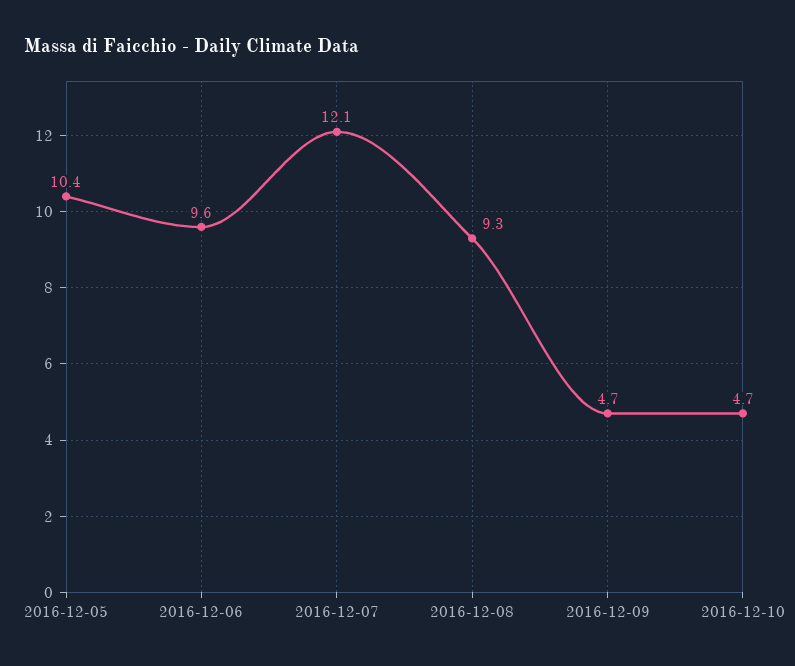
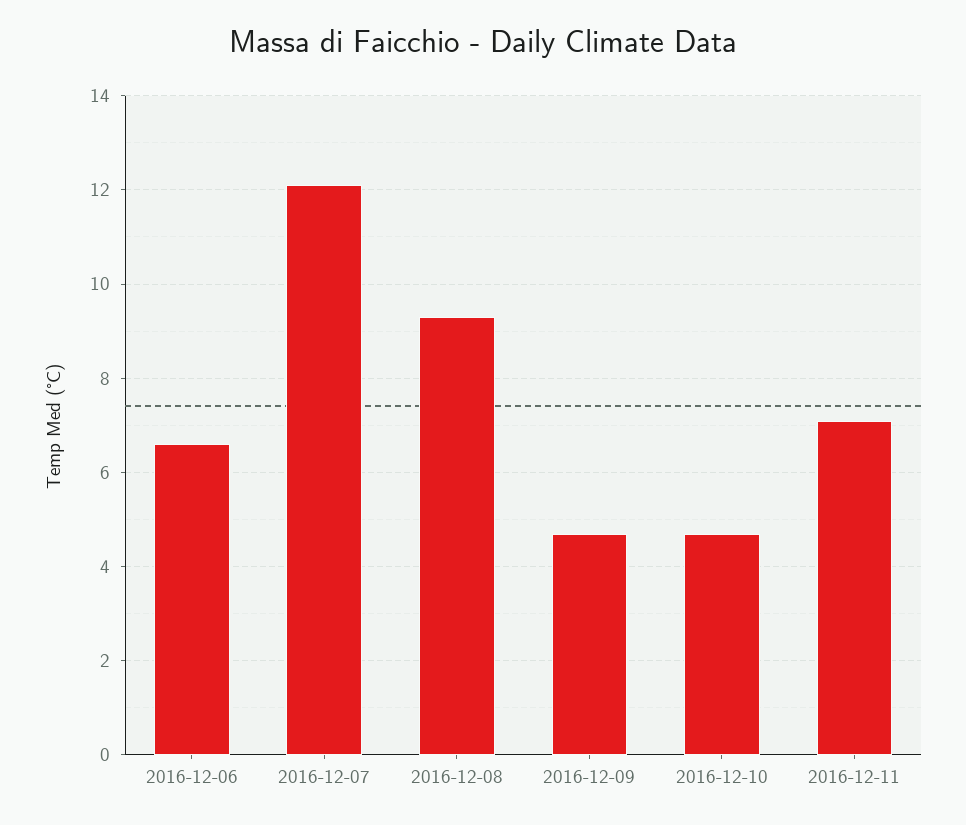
2016-12-05: 10.4 -> none
2016-12-06: 9.6 -> 6.5
2016-12-11: none -> 7

